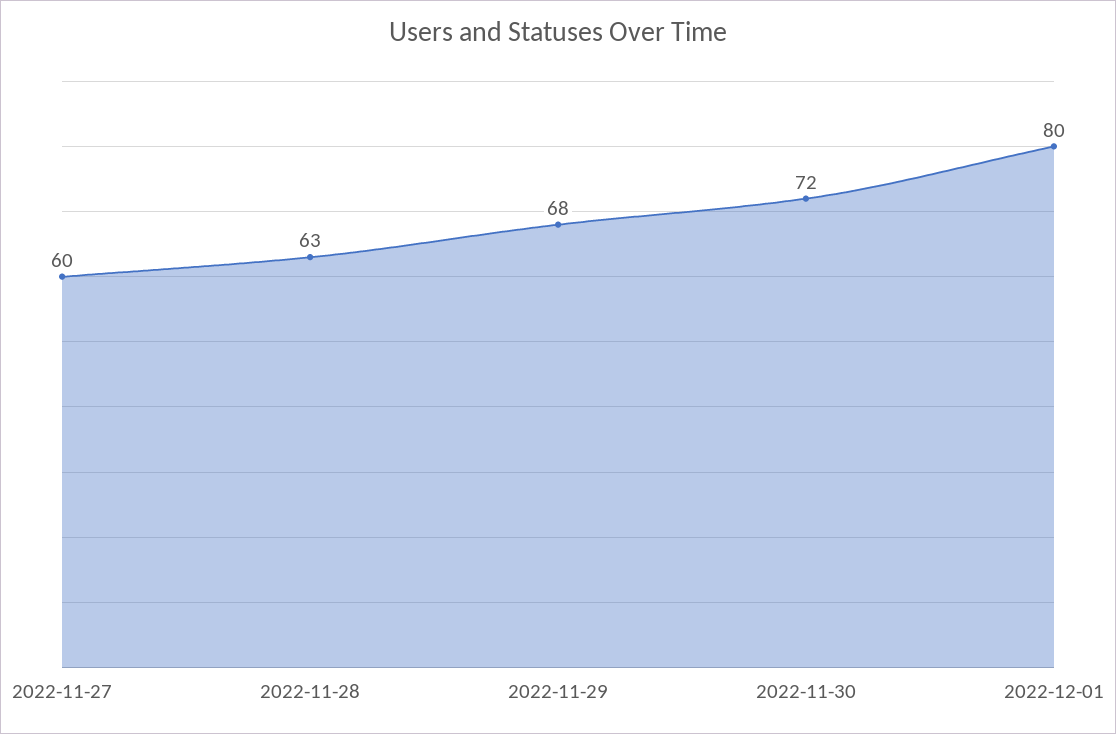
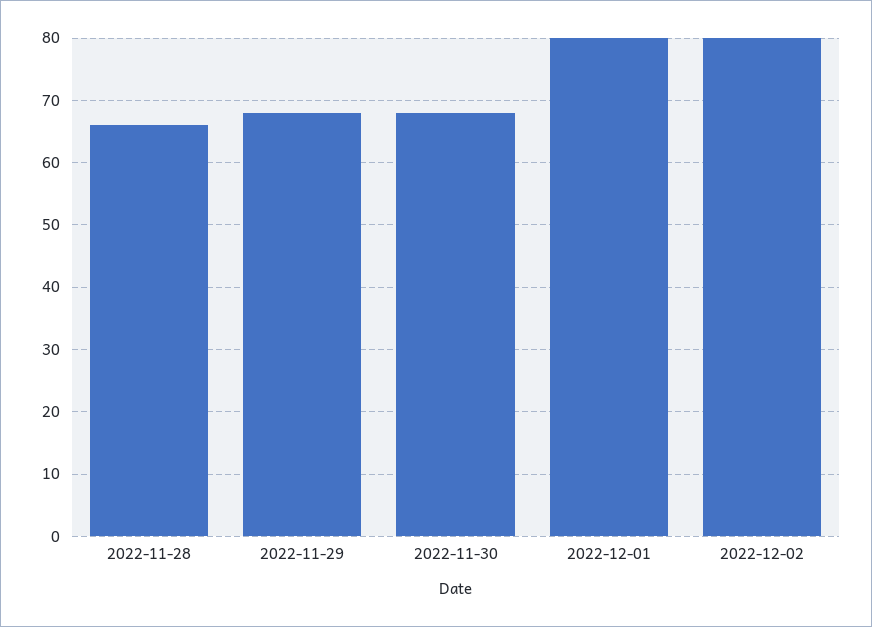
2022-11-27: 60 -> none
2022-11-28: 63 -> 66
2022-11-30: 72 -> 68
2022-12-02: none -> 80

